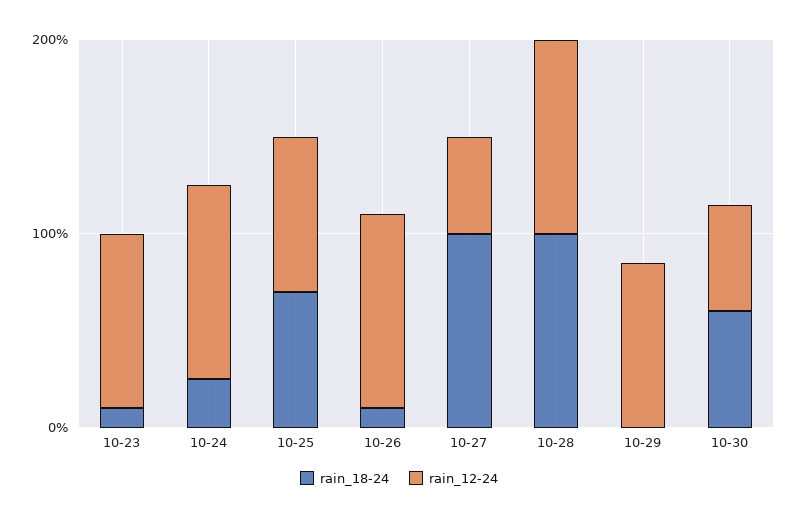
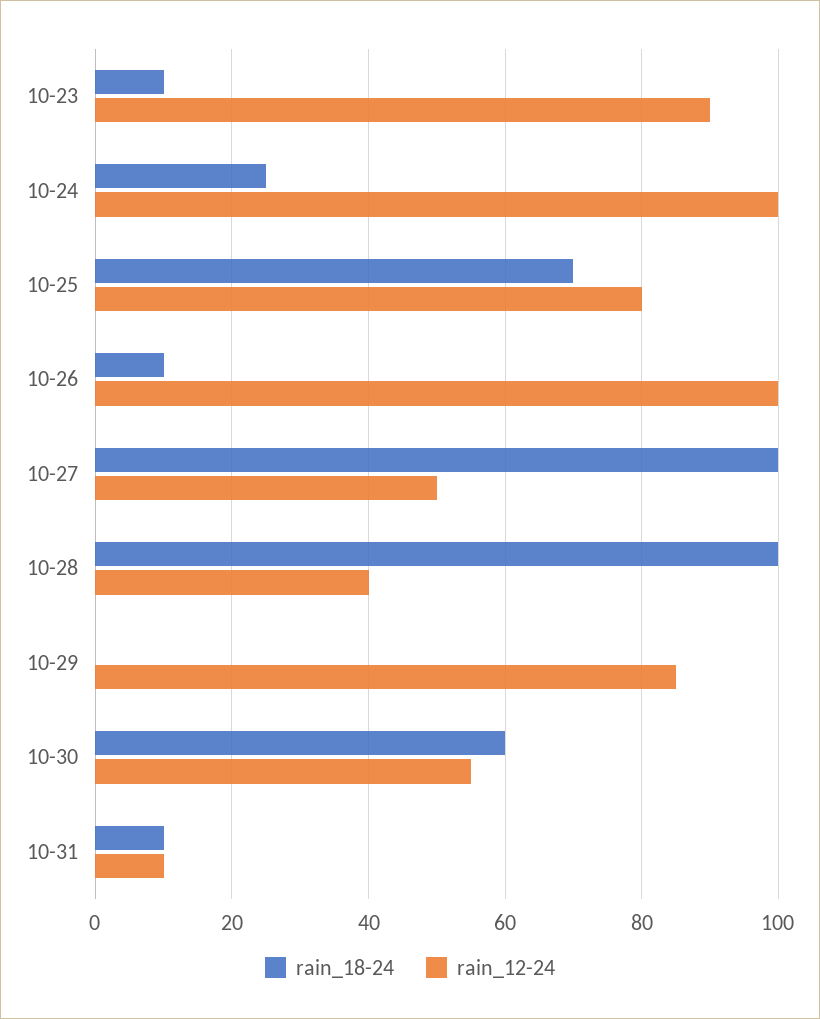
rain_12-24, 10-28: 100 -> 40
rain_18-24, 10-31: none -> 10
rain_12-24, 10-31: none -> 10

